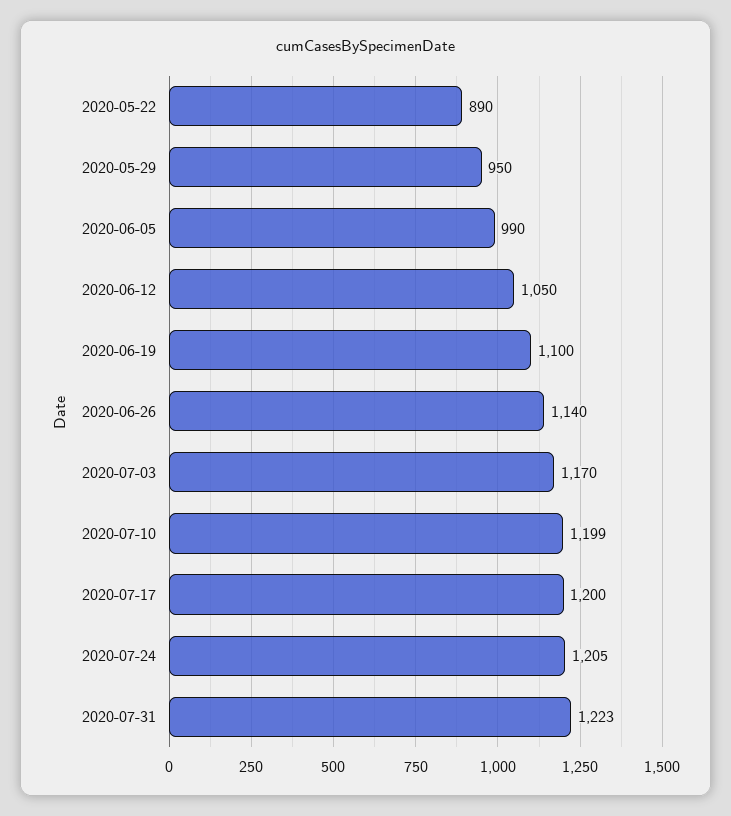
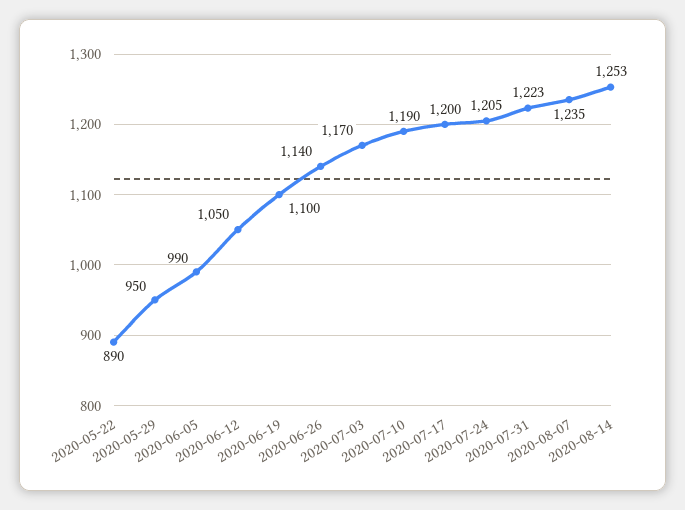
2020-07-10: 1199 -> 1190
2020-08-07: none -> 1235
2020-08-14: none -> 1253

